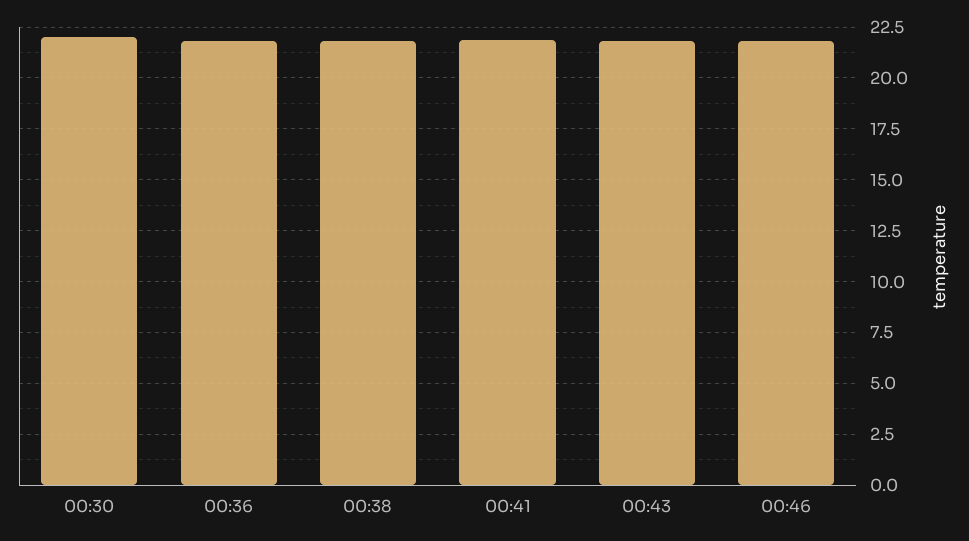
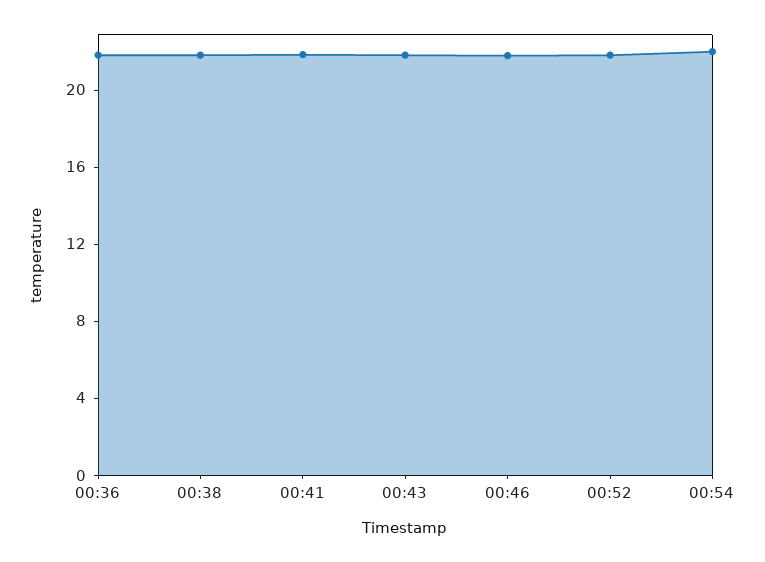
00:30: 22 -> none
00:52: none -> 22
00:54: none -> 22

